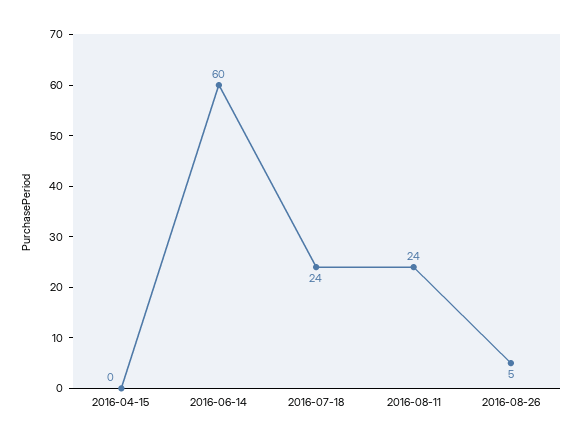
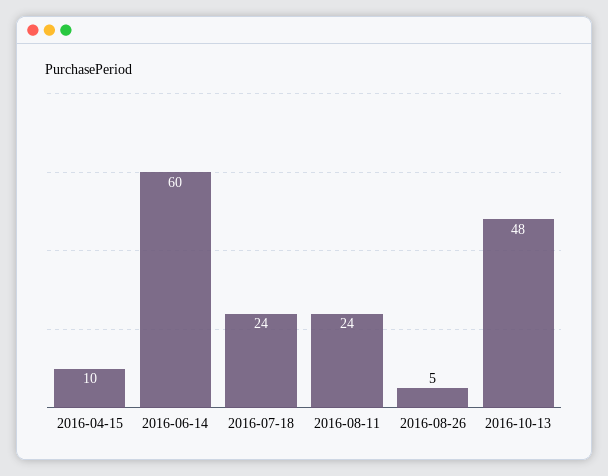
2016-04-15: 0 -> 10
2016-10-13: none -> 48

